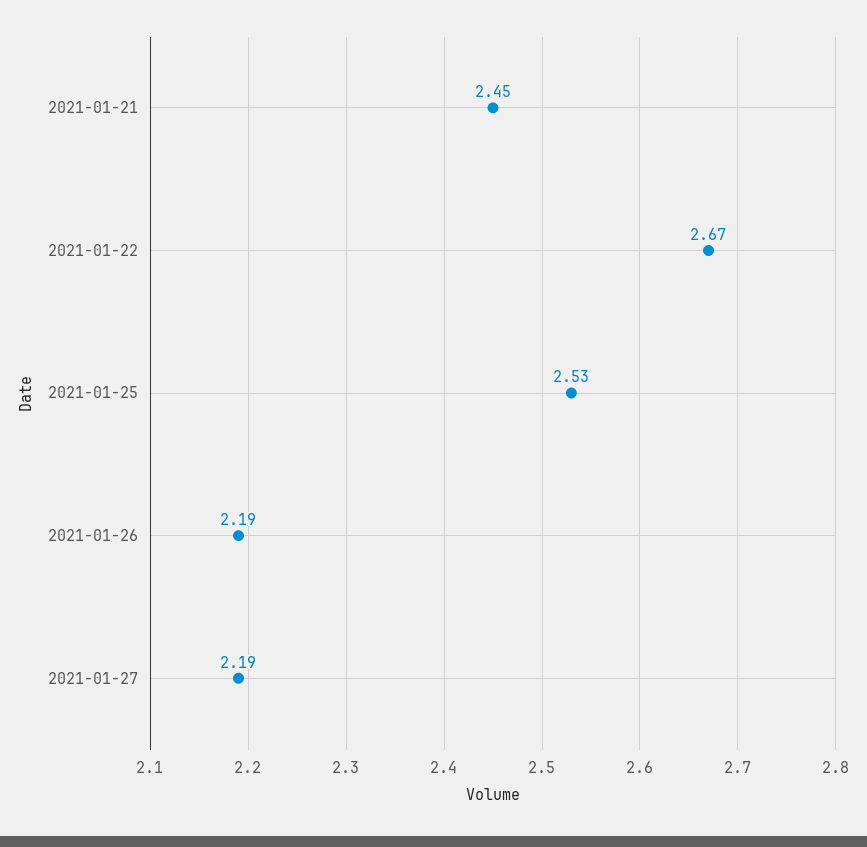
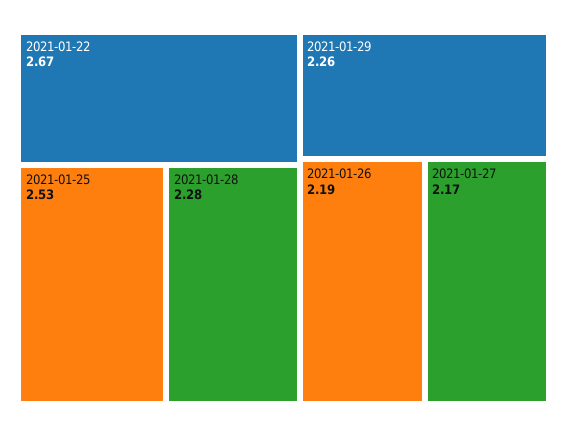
2021-01-21: 2.45 -> none
2021-01-27: 2.19 -> 2.17
2021-01-28: none -> 2.28
2021-01-29: none -> 2.26

